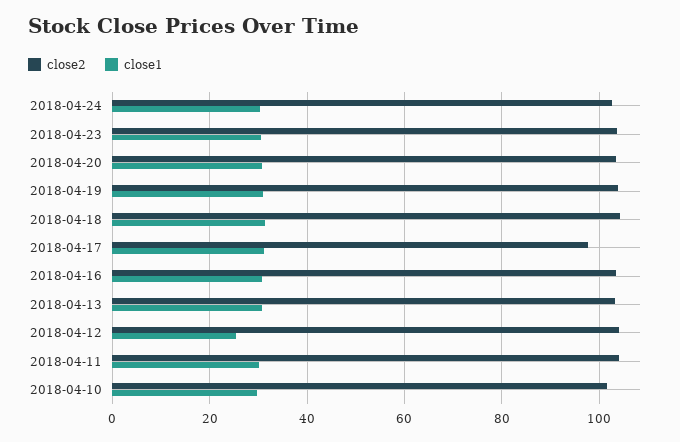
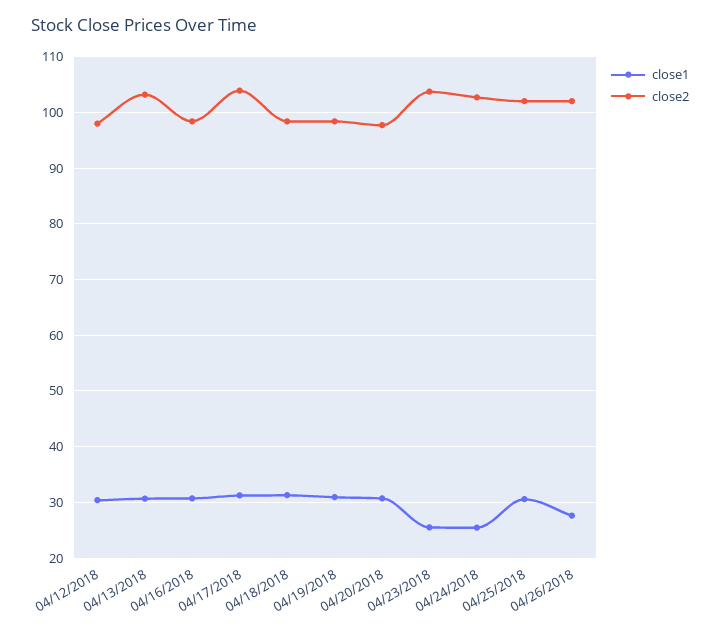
close1, 2018-04-24: 30 -> 26
close1, 2018-04-23: 30 -> 26
close2, 2018-04-20: 104 -> 98
close2, 2018-04-19: 104 -> 98
close2, 2018-04-18: 104 -> 98
close2, 2018-04-17: 98 -> 104
close2, 2018-04-16: 104 -> 98
close2, 2018-04-12: 104 -> 98
close1, 2018-04-12: 26 -> 30
close2, 2018-04-11: 104 -> none
close1, 2018-04-11: 30 -> none
close2, 2018-04-10: 102 -> none
close1, 2018-04-10: 30 -> none
close1, 04/25/2018: none -> 30
close2, 04/25/2018: none -> 102
close1, 04/26/2018: none -> 28
close2, 04/26/2018: none -> 102

